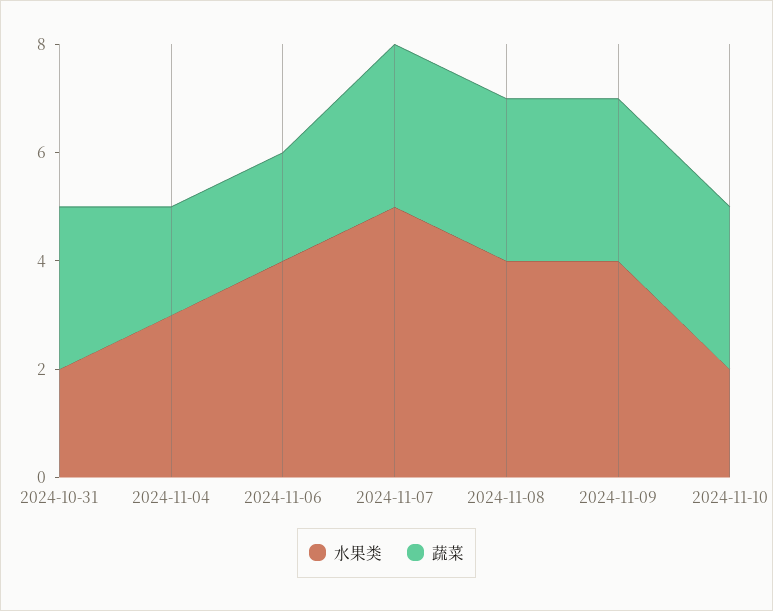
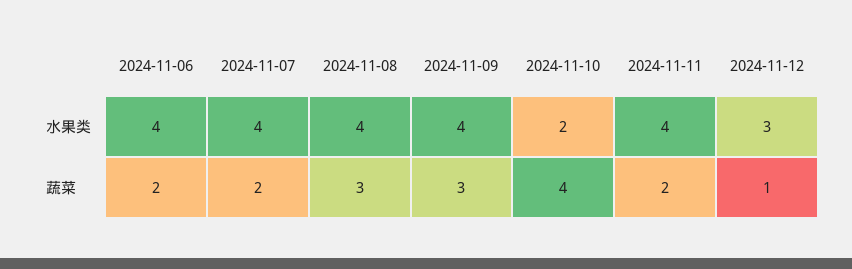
水果类, 2024-10-31: 2 -> none
蔬菜, 2024-10-31: 3 -> none
水果类, 2024-11-04: 3 -> none
蔬菜, 2024-11-04: 2 -> none
水果类, 2024-11-07: 5 -> 4
蔬菜, 2024-11-07: 3 -> 2
蔬菜, 2024-11-10: 3 -> 4
水果类, 2024-11-11: none -> 4
水果类, 2024-11-12: none -> 3
蔬菜, 2024-11-11: none -> 2
蔬菜, 2024-11-12: none -> 1

